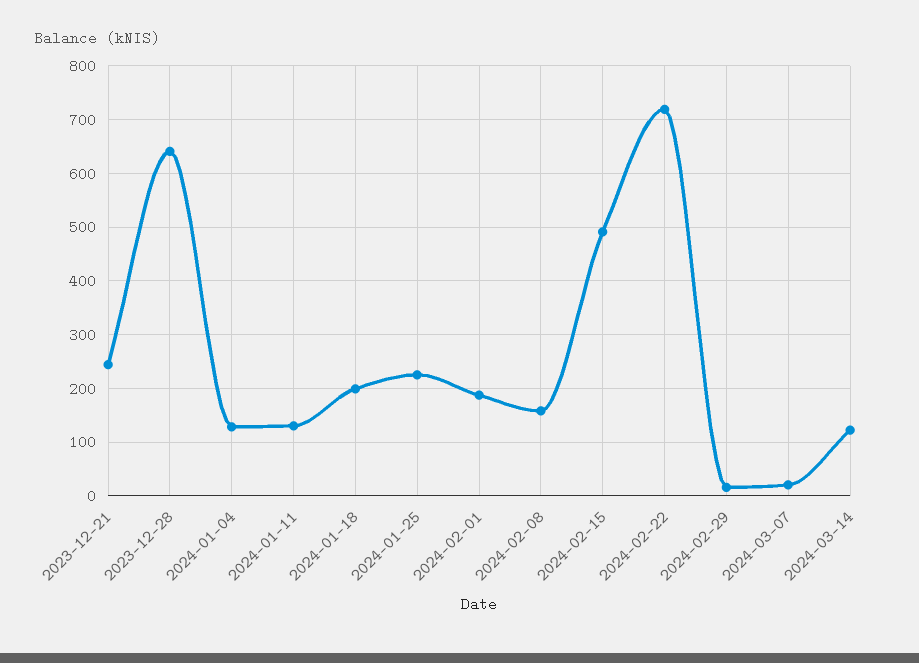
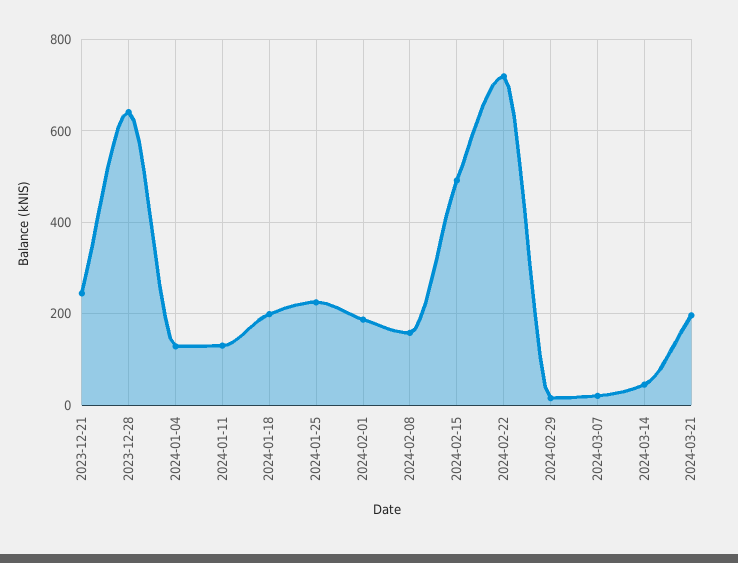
2024-03-14: 120 -> 40
2024-03-21: none -> 200

